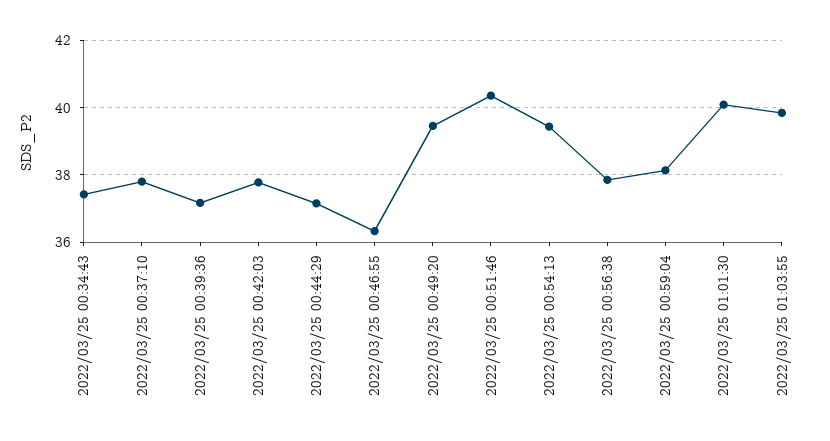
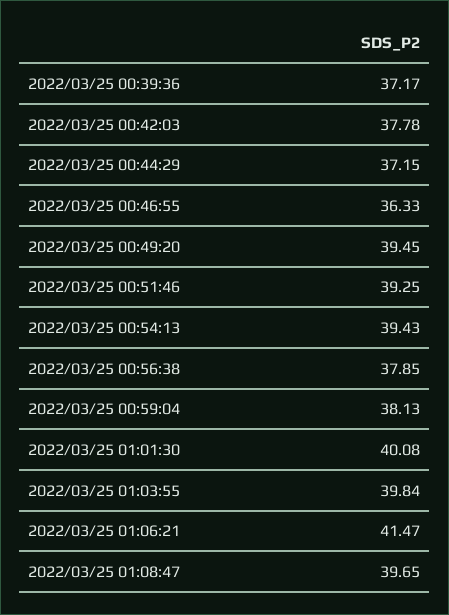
2022/03/25 00:34:43: 37.4 -> none
2022/03/25 00:37:10: 37.8 -> none
2022/03/25 00:51:46: 40.4 -> 39.25
2022/03/25 01:06:21: none -> 41.47
2022/03/25 01:08:47: none -> 39.65

